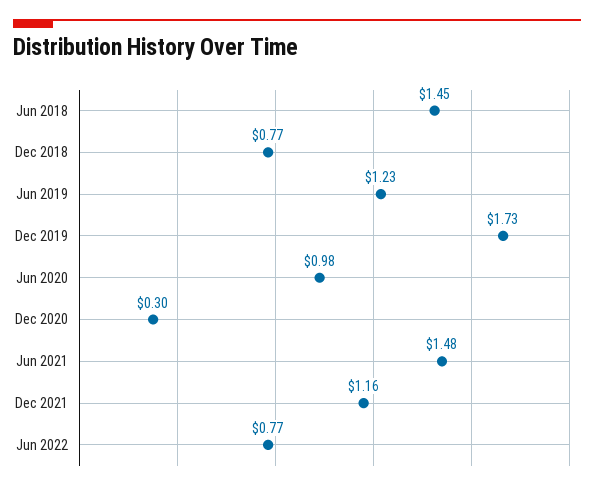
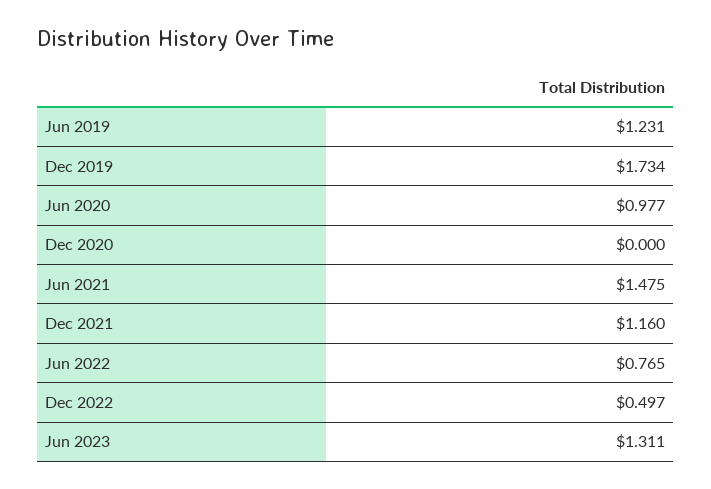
Jun 2018: 1.45 -> none
Dec 2018: 0.77 -> none
Dec 2020: 0.3 -> 0
Dec 2022: none -> 0.497
Jun 2023: none -> 1.311

